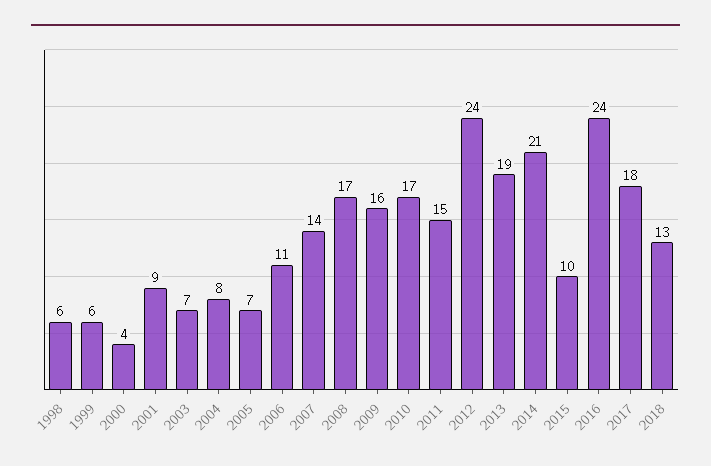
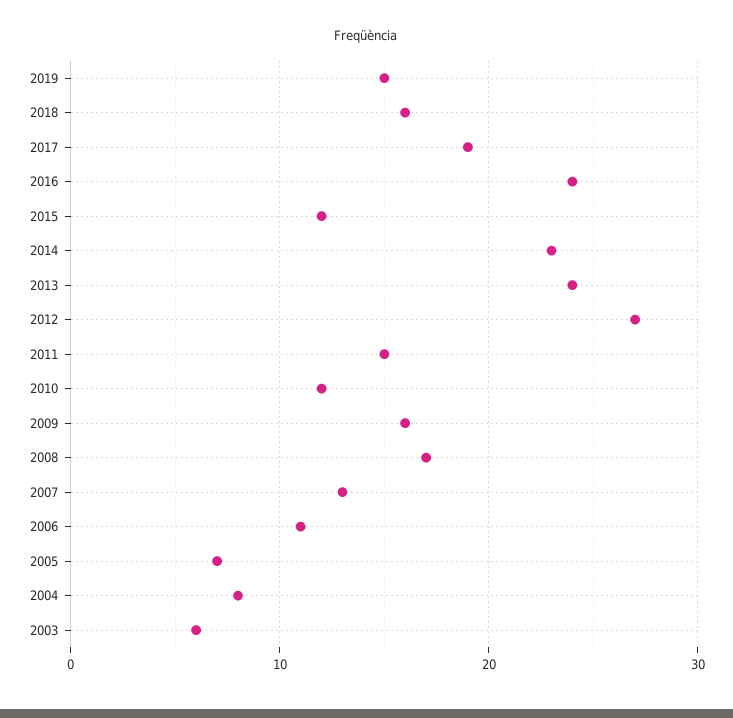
1998: 6 -> none
1999: 6 -> none
2000: 4 -> none
2001: 9 -> none
2003: 7 -> 6
2007: 14 -> 13
2010: 17 -> 12
2012: 24 -> 27
2013: 19 -> 24
2014: 21 -> 23
2015: 10 -> 12
2017: 18 -> 19
2018: 13 -> 16
2019: none -> 15

